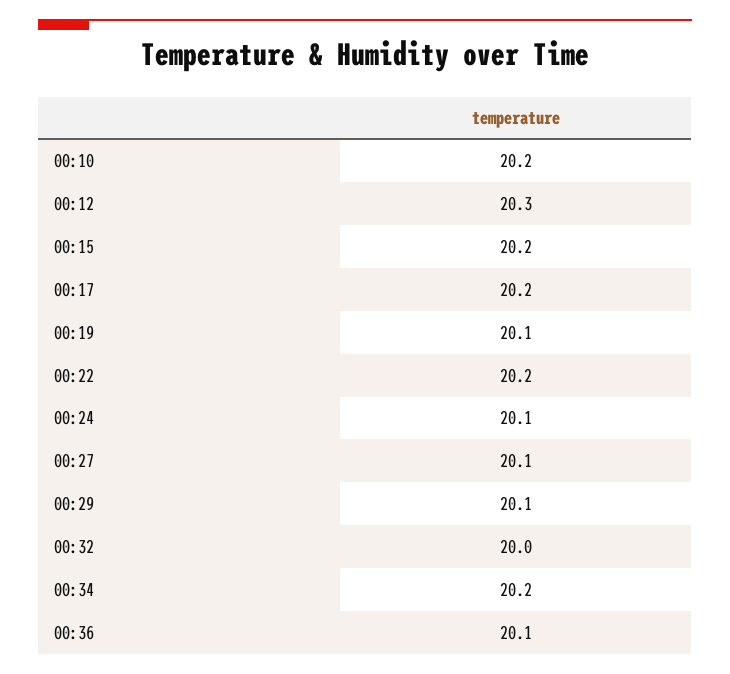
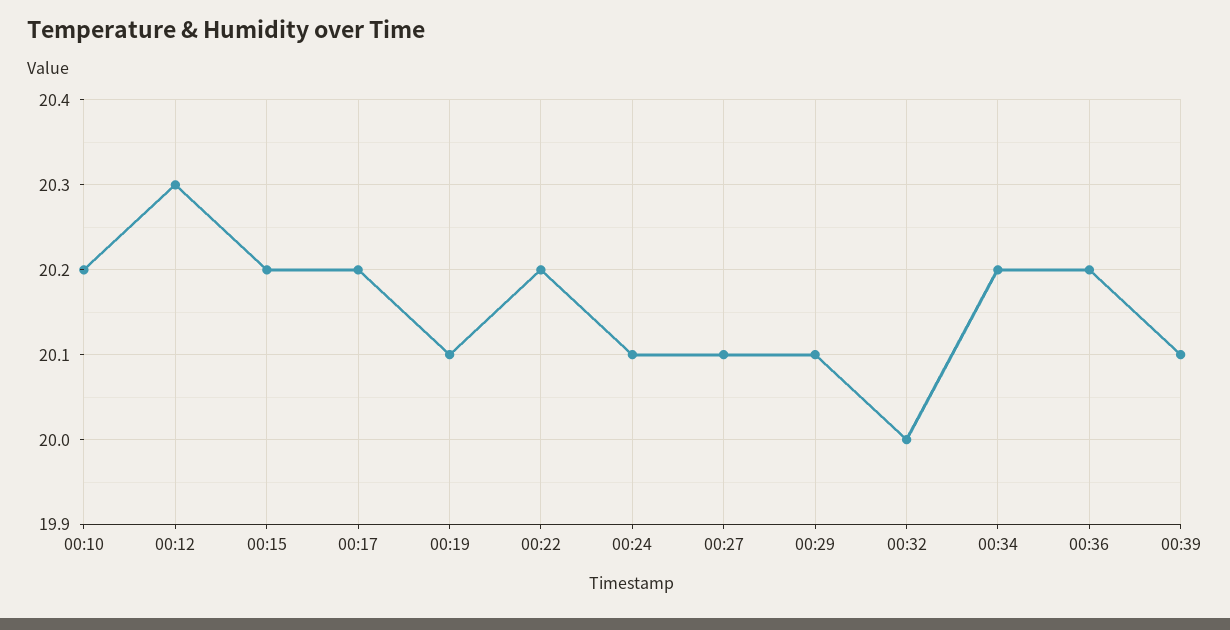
00:36: 20.1 -> 20.2
00:39: none -> 20.1

